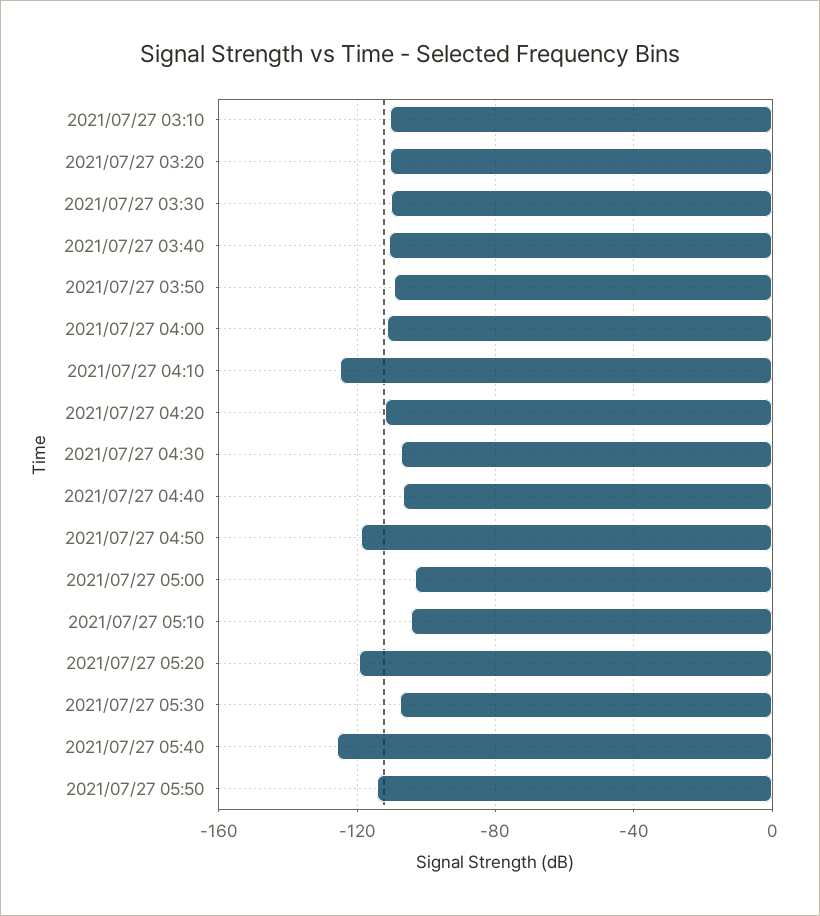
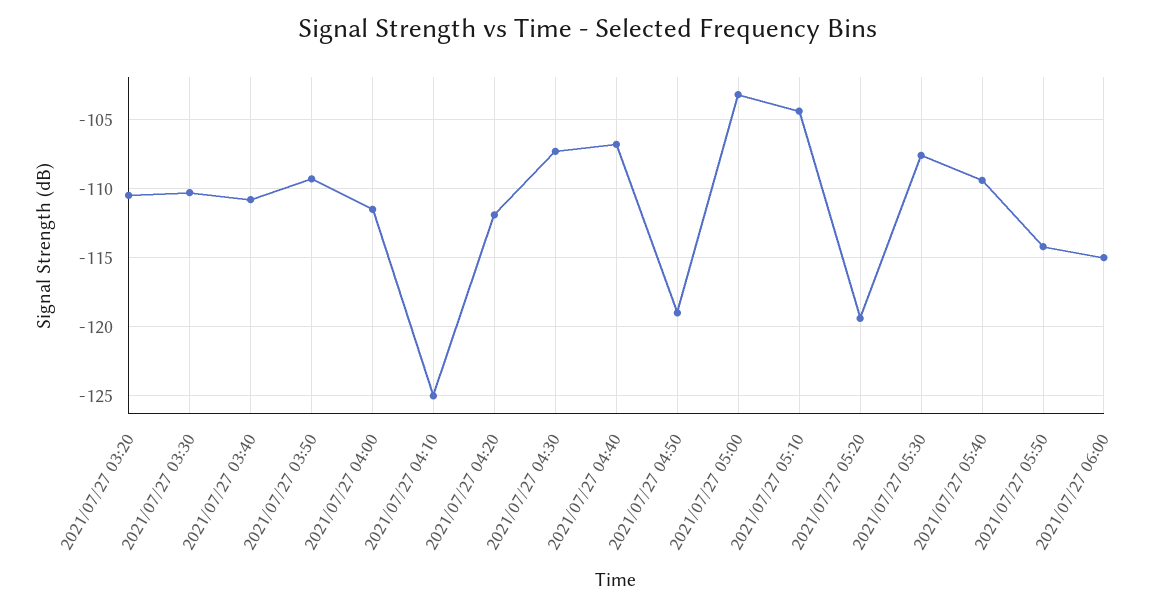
2021/07/27 03:10: -110 -> none
2021/07/27 05:40: -125 -> -109.5
2021/07/27 06:00: none -> -115

